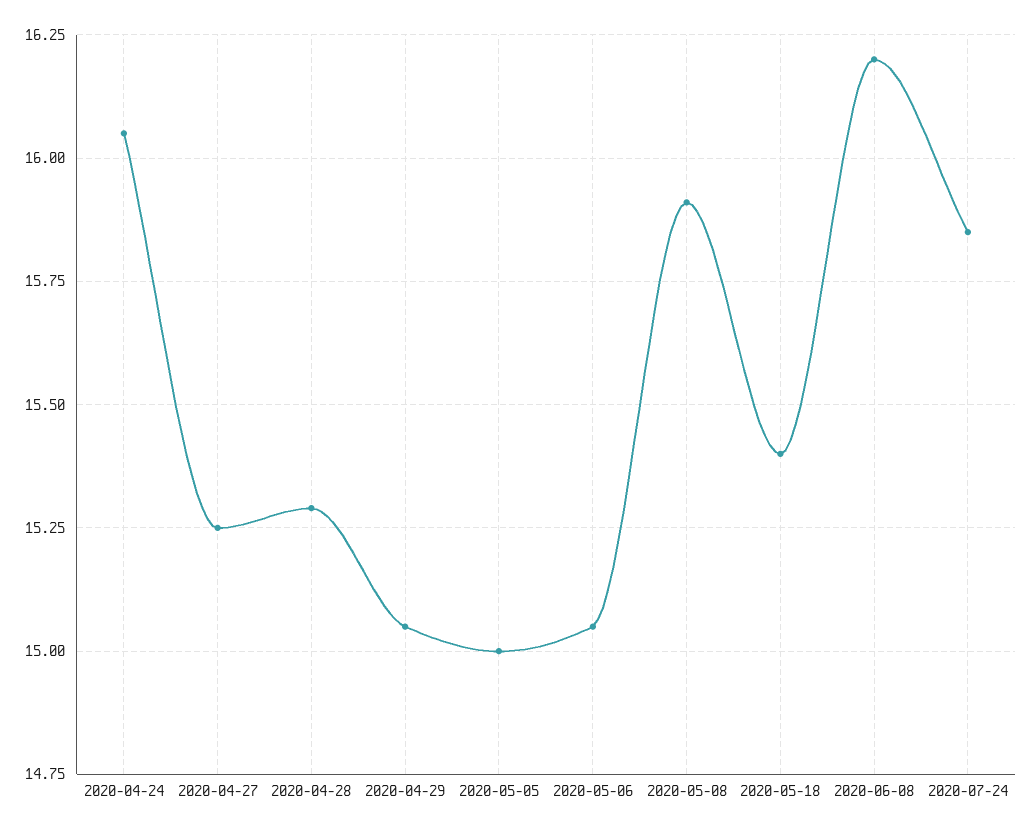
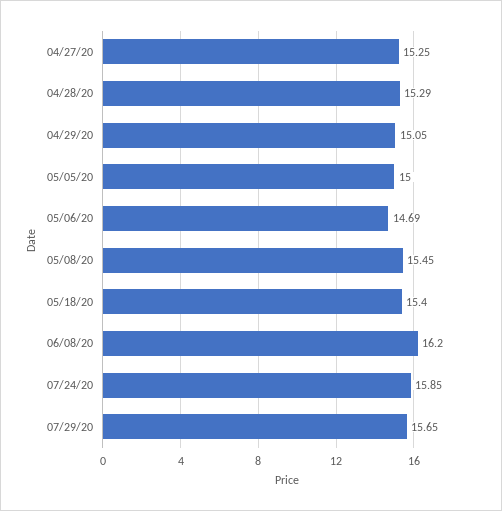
2020-04-24: 16.05 -> none
2020-05-06: 15.05 -> 14.69
2020-05-08: 15.9 -> 15.45
07/29/20: none -> 15.65

